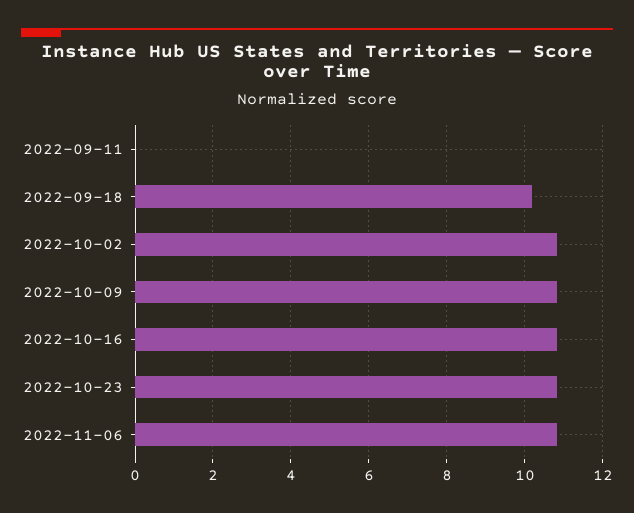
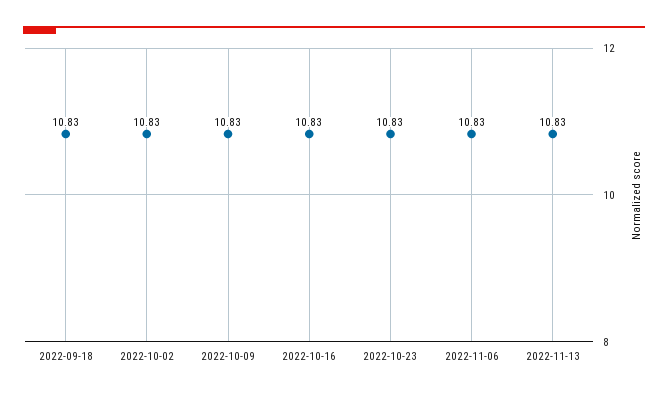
2022-09-11: 0 -> none
2022-09-18: 10.2 -> 10.83
2022-11-13: none -> 10.83

